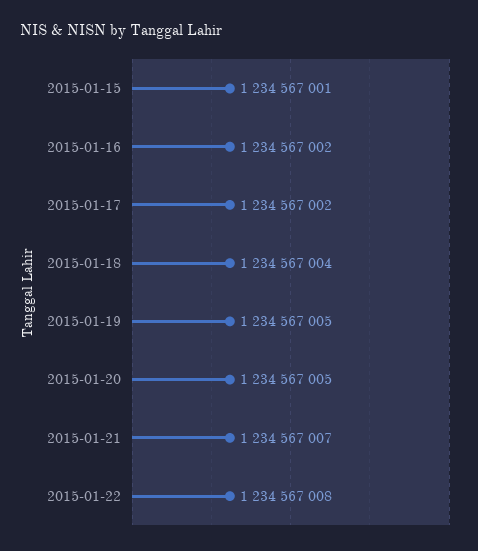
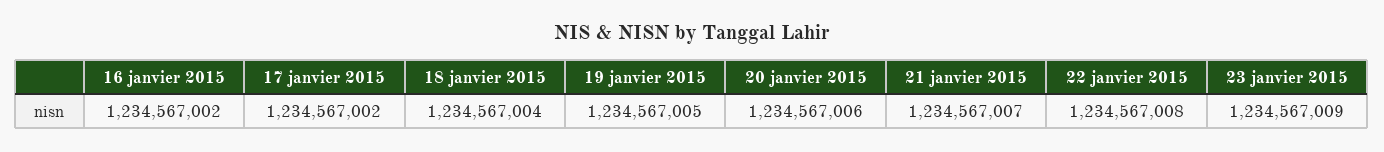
2015-01-15: 1234567001 -> none
2015-01-20: 1234567005 -> 1234567006
23 janvier 2015: none -> 1234567009

